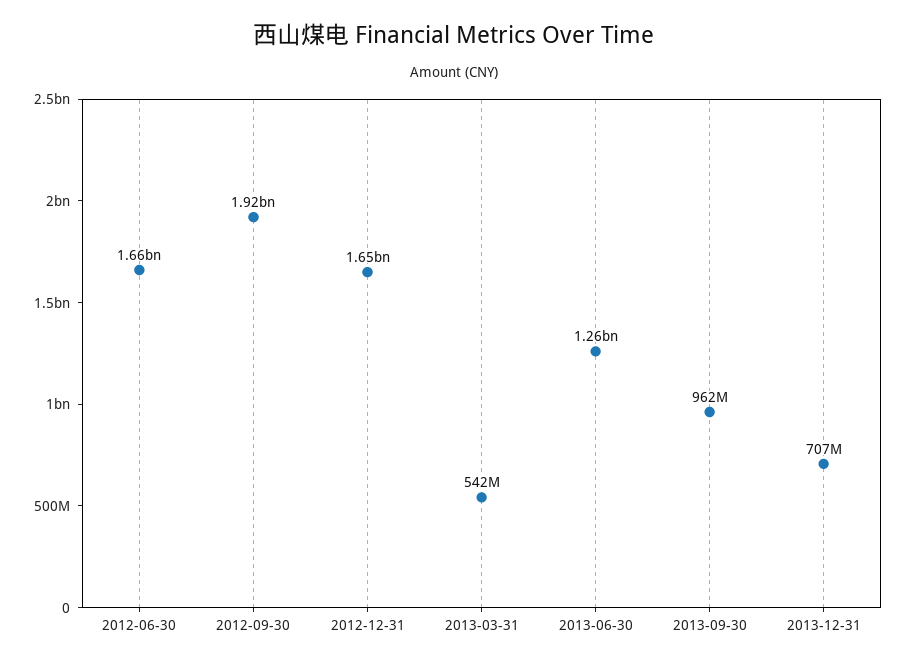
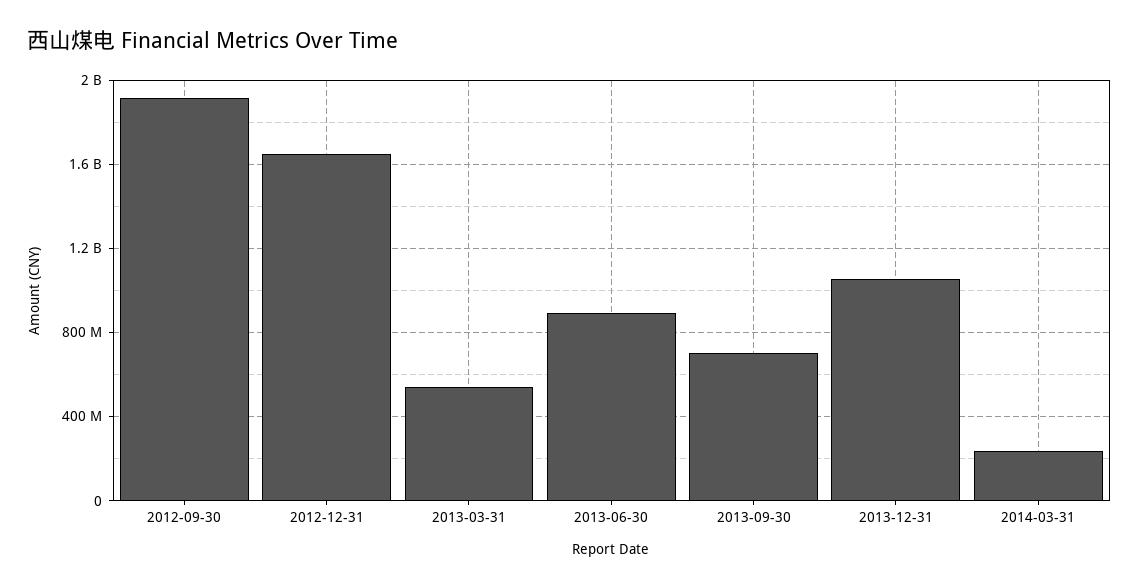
2012-06-30: 1660000000 -> none
2013-06-30: 1260000000 -> 900000000
2013-09-30: 962000000 -> 700000000
2013-12-31: 707000000 -> 1050000000
2014-03-31: none -> 250000000

